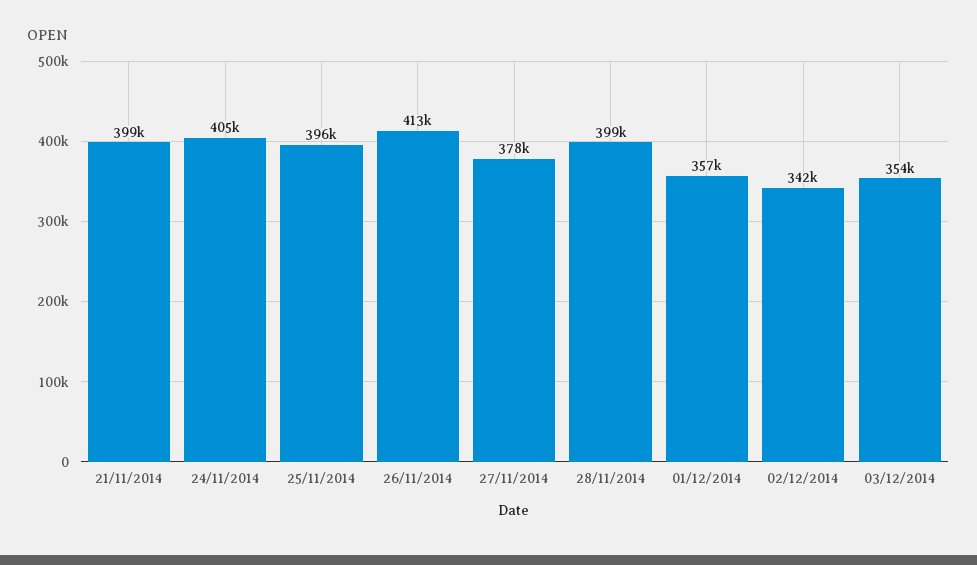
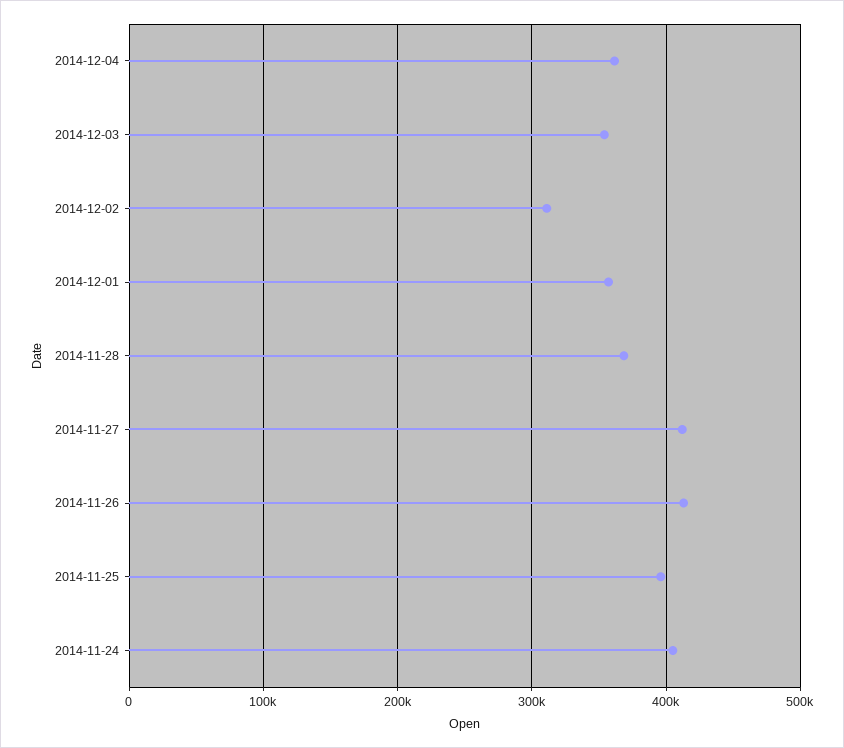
21/11/2014: 399000 -> none
27/11/2014: 378000 -> 410000
28/11/2014: 399000 -> 370000
02/12/2014: 342000 -> 310000
2014-12-04: none -> 360000

